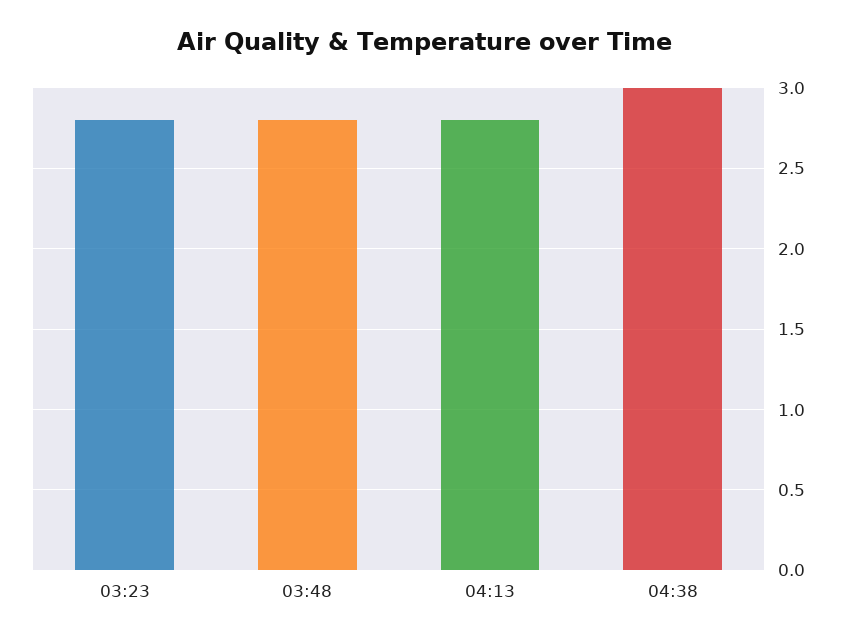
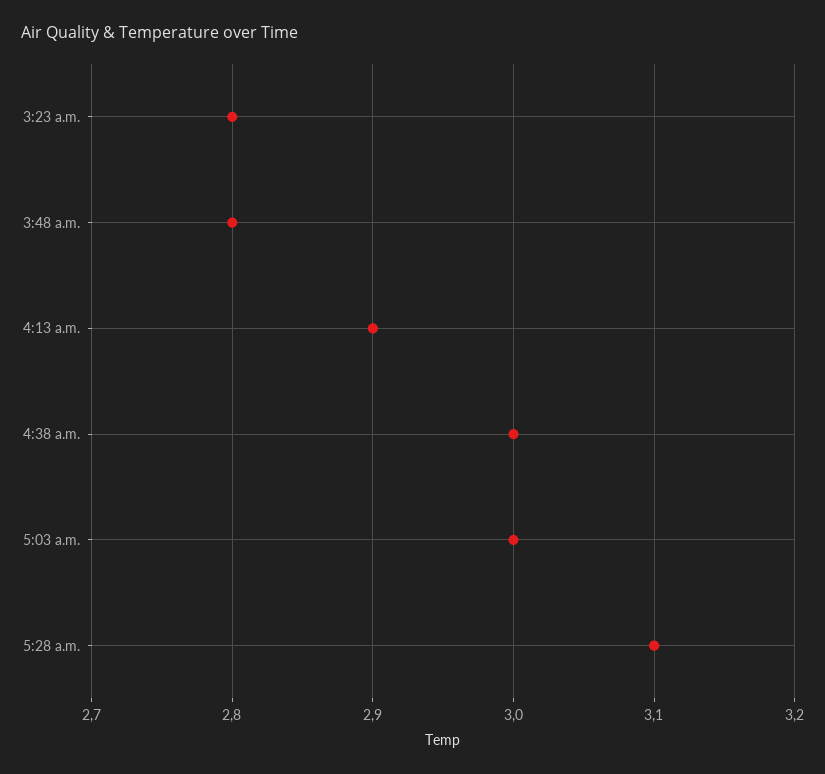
04:13: 2.8 -> 2.9
5:03 a.m.: none -> 3
5:28 a.m.: none -> 3.1

